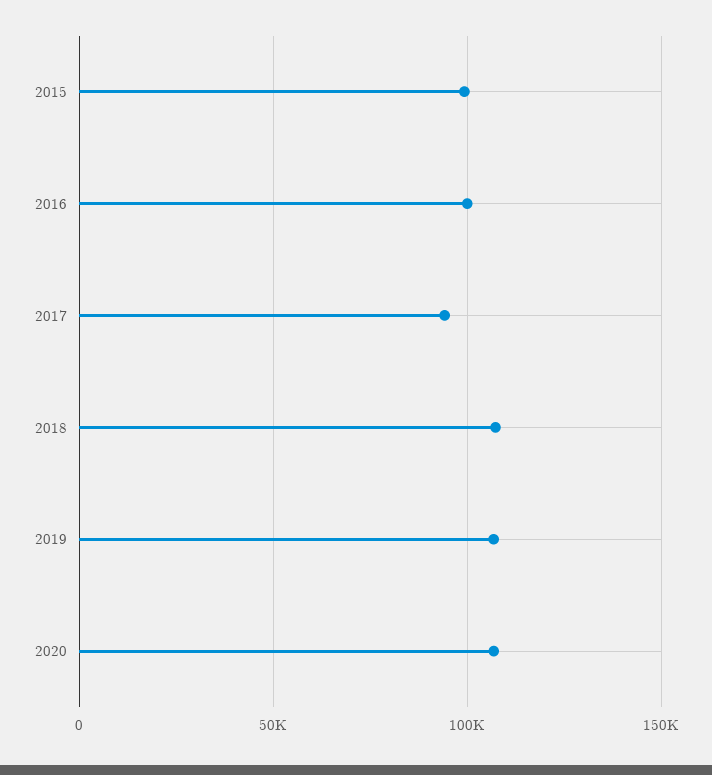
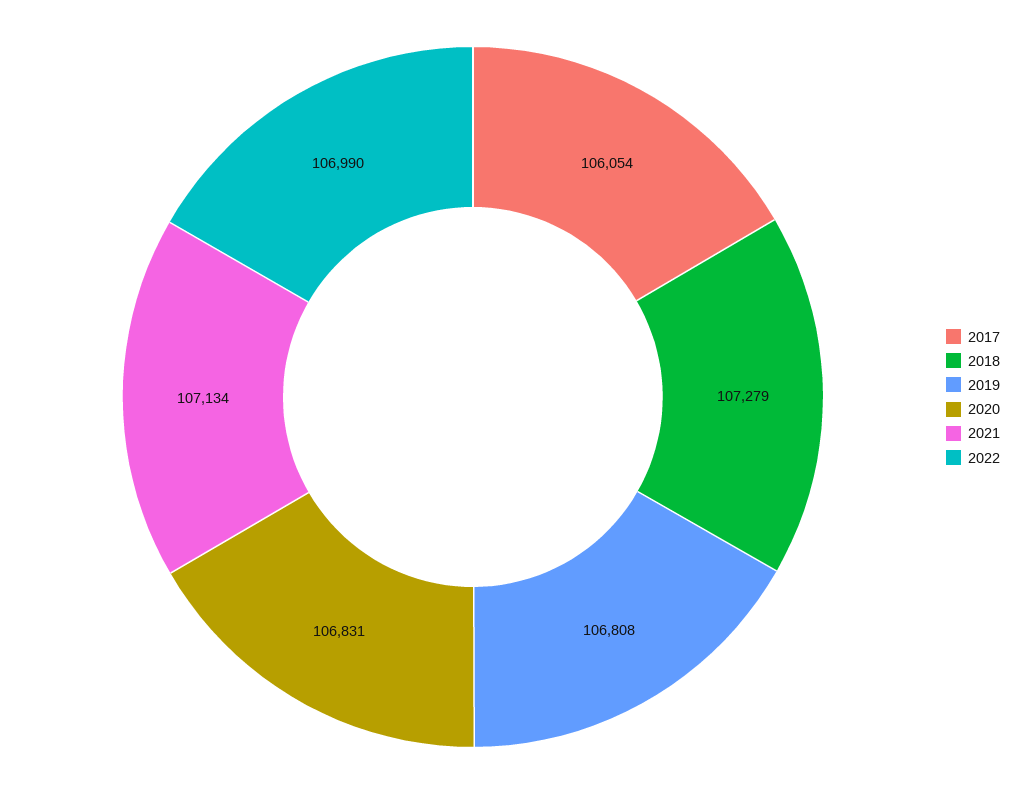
2015: 100000 -> none
2016: 100000 -> none
2017: 95000 -> 106054
2021: none -> 107134
2022: none -> 106990

